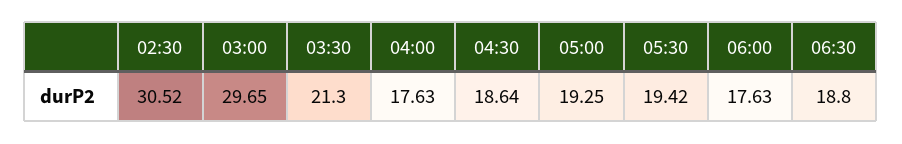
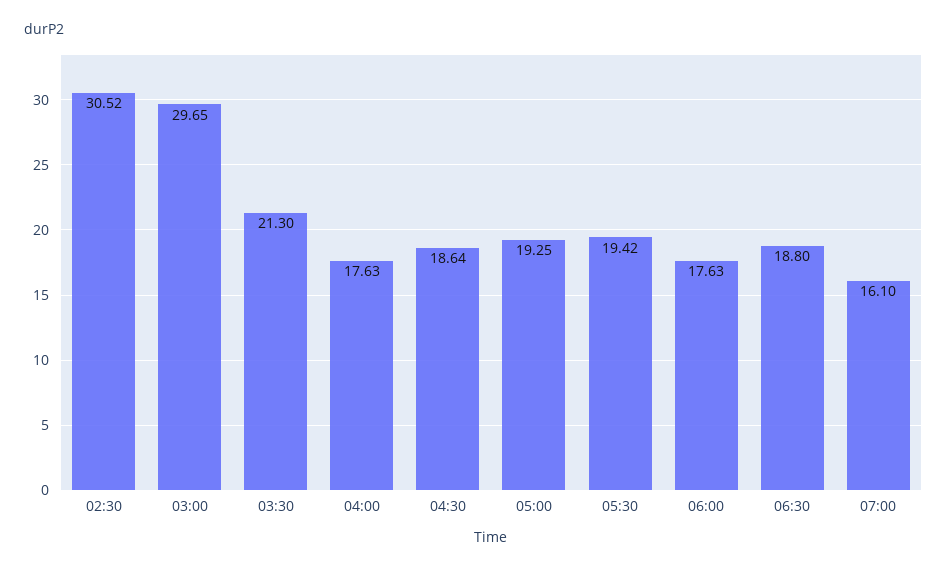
07:00: none -> 16.1

